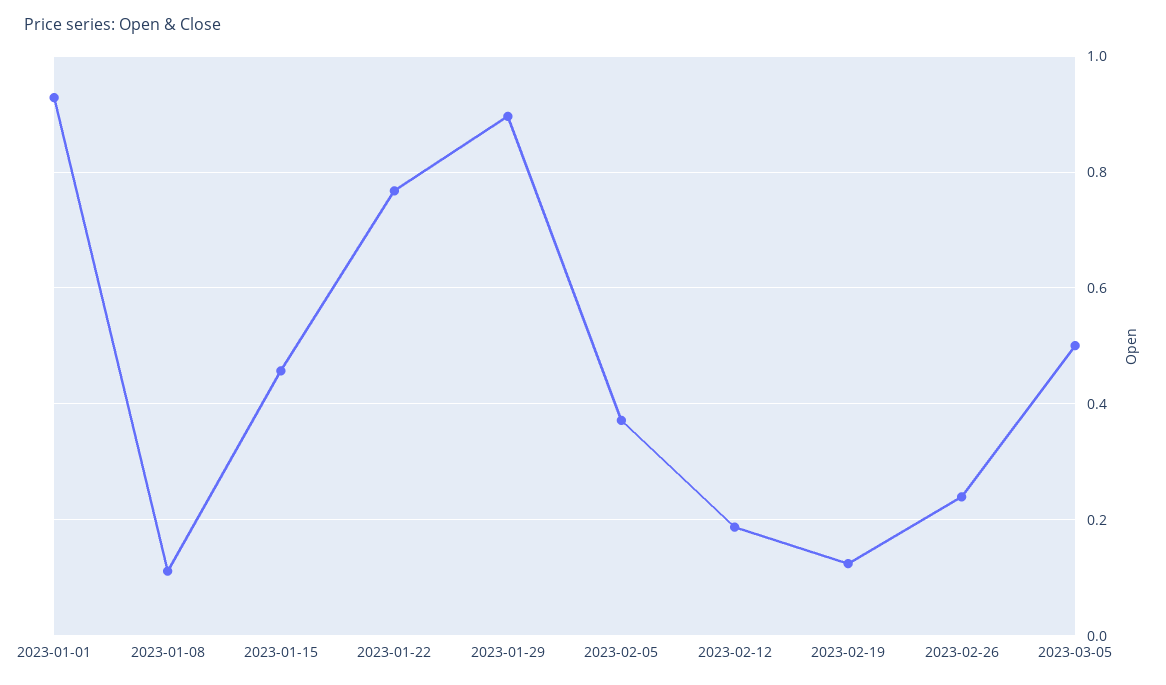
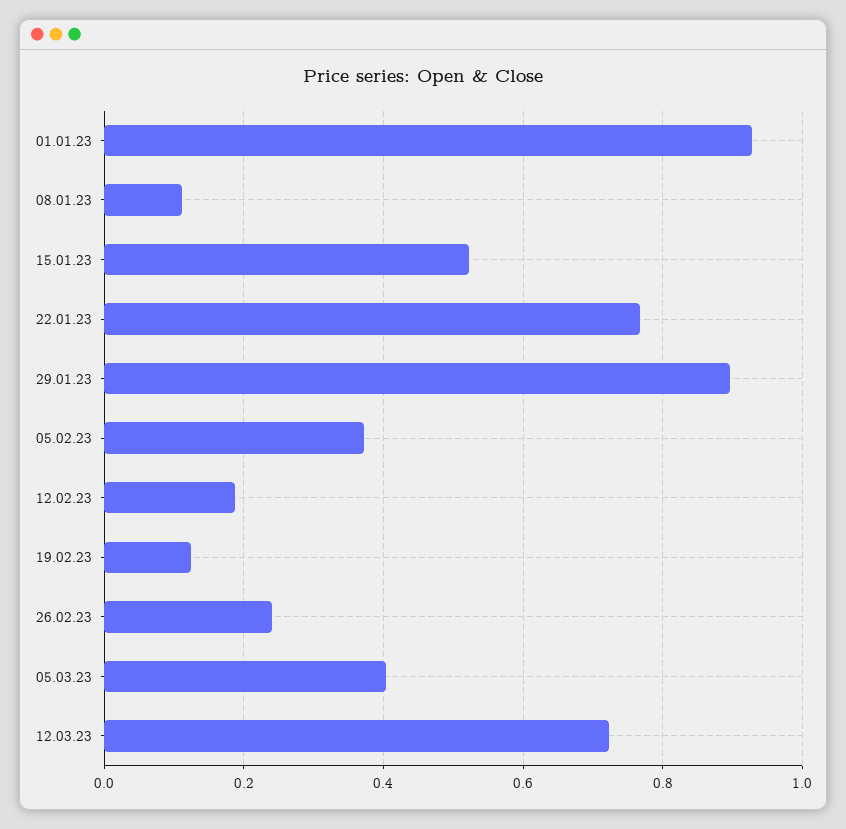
2023-01-15: 0.46 -> 0.52
2023-03-05: 0.5 -> 0.4
12.03.23: none -> 0.72

